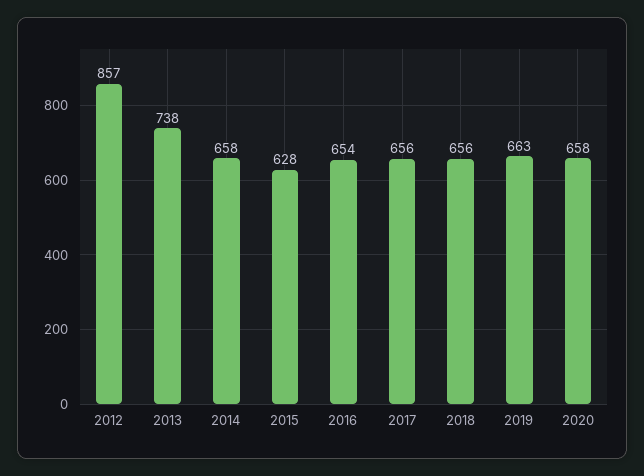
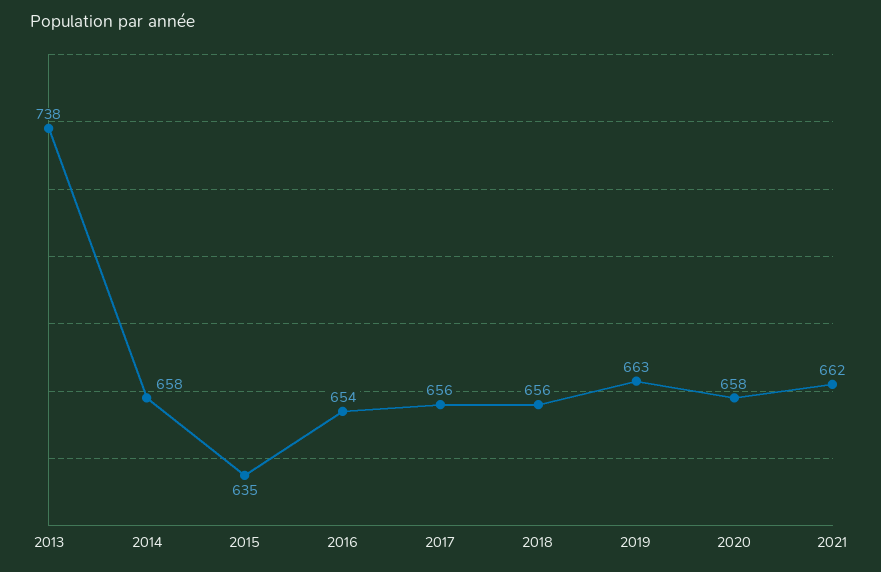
2012: 857 -> none
2015: 628 -> 635
2021: none -> 662

